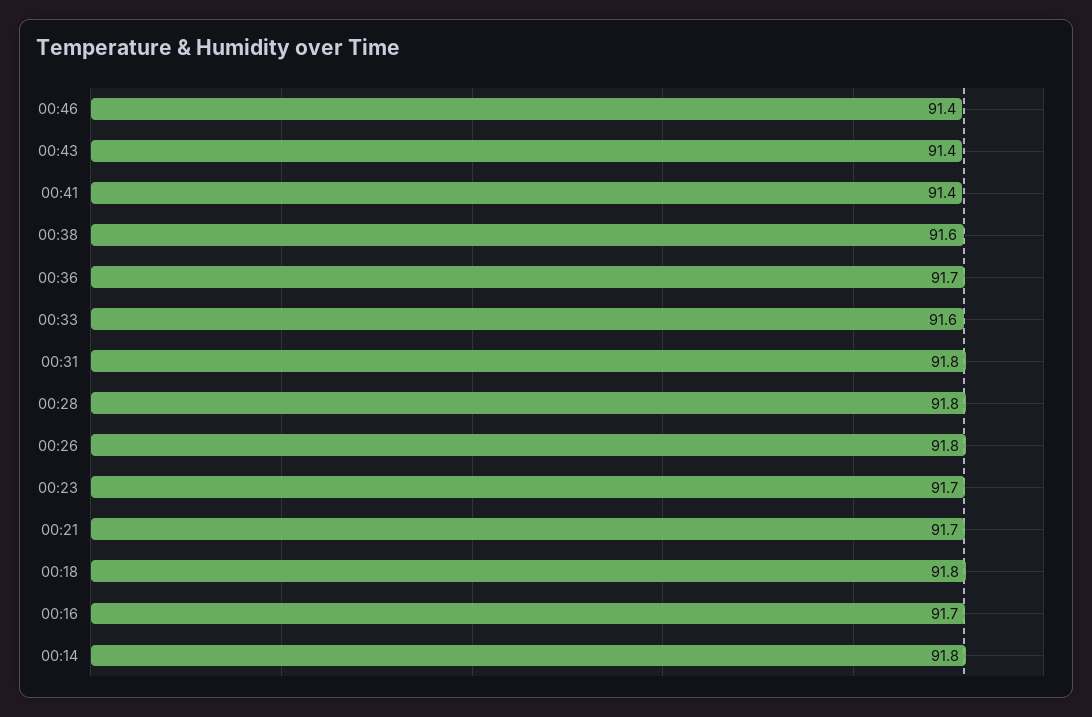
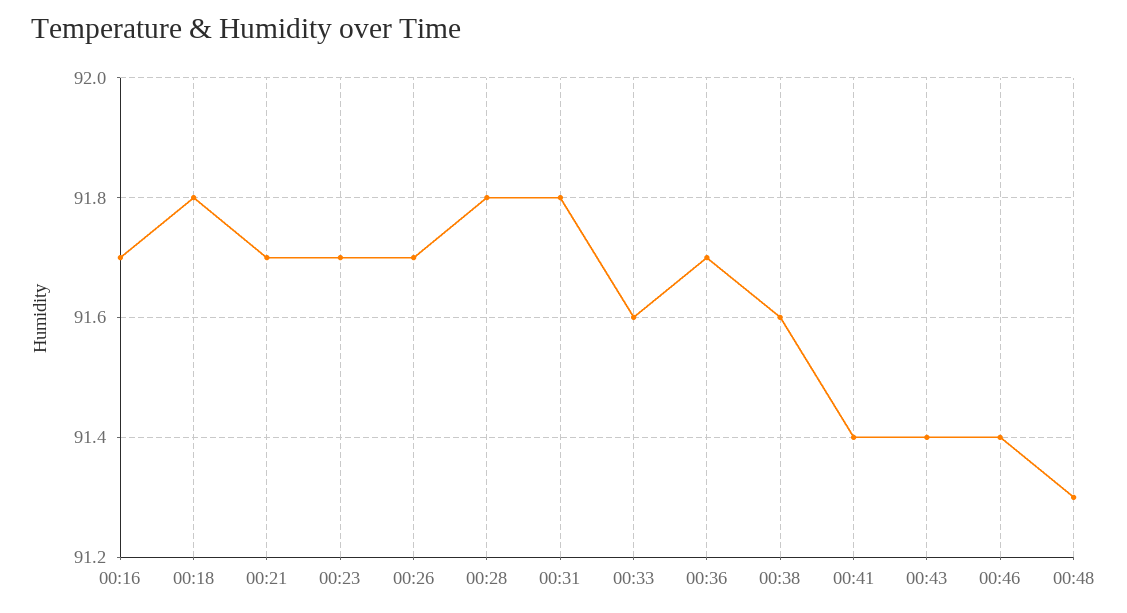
00:26: 91.8 -> 91.7
00:14: 91.8 -> none
00:48: none -> 91.3

